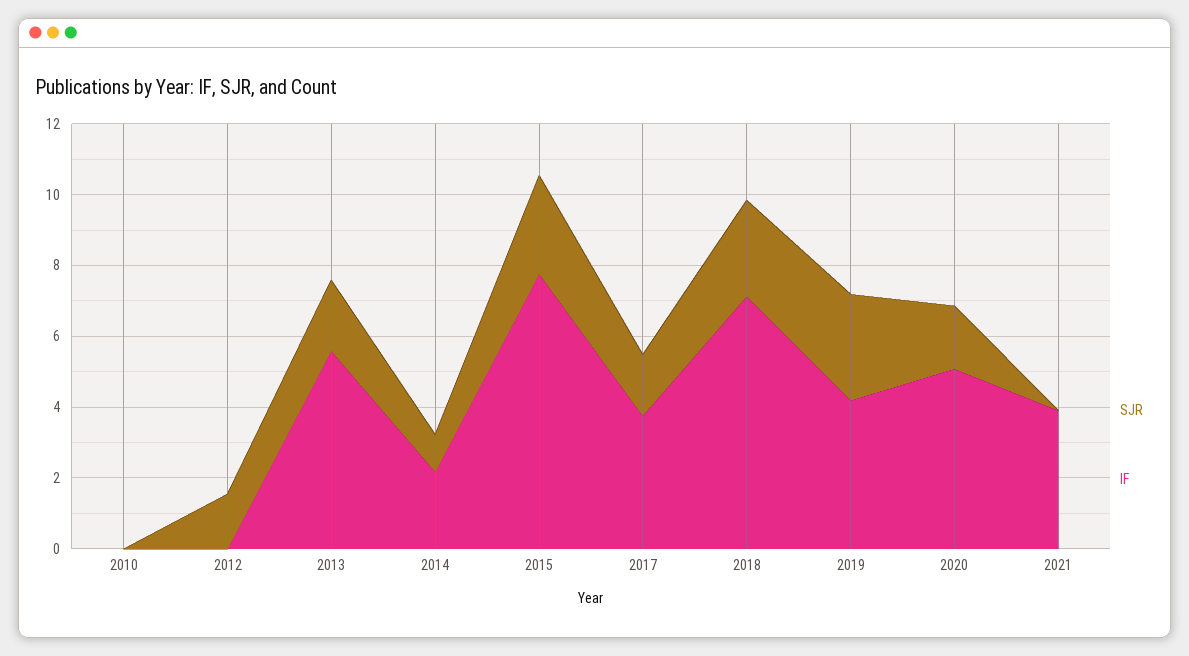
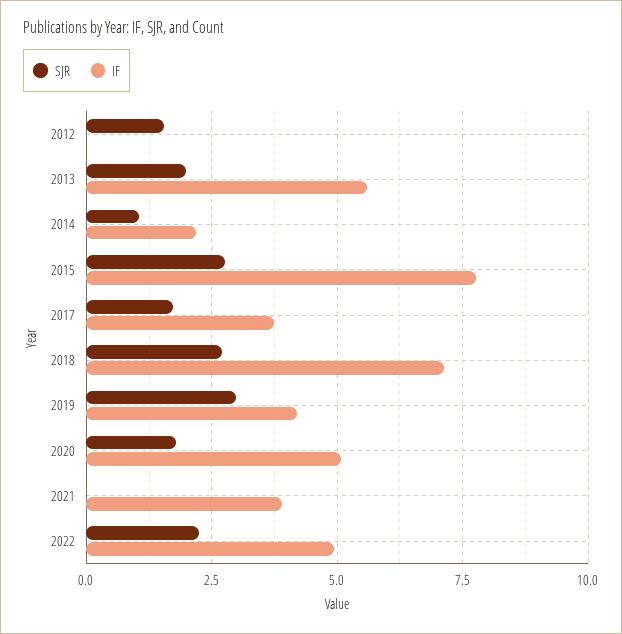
SJR, 2010: 0 -> none
IF, 2010: 0 -> none
SJR, 2022: none -> 2.25
IF, 2022: none -> 5

